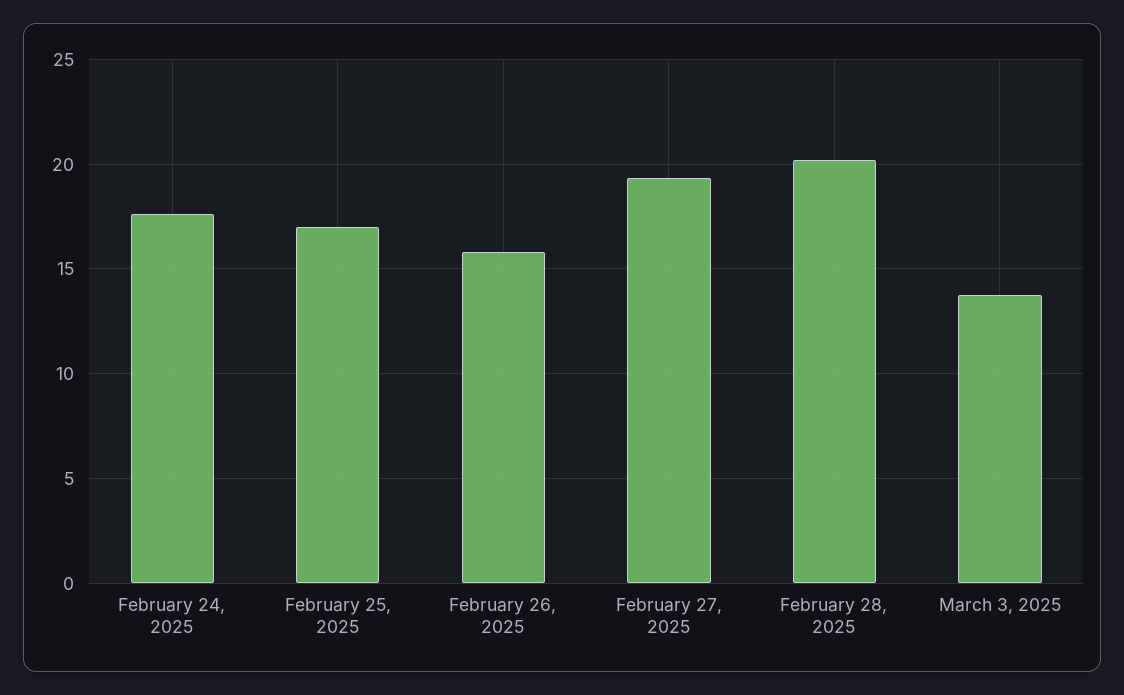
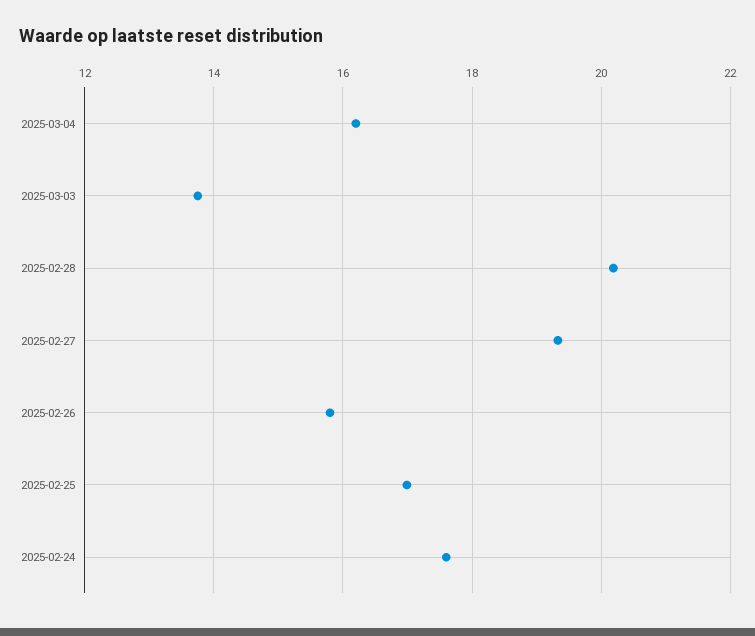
2025-03-04: none -> 16.2

